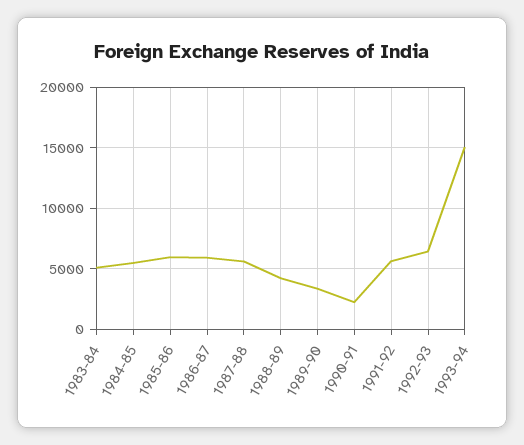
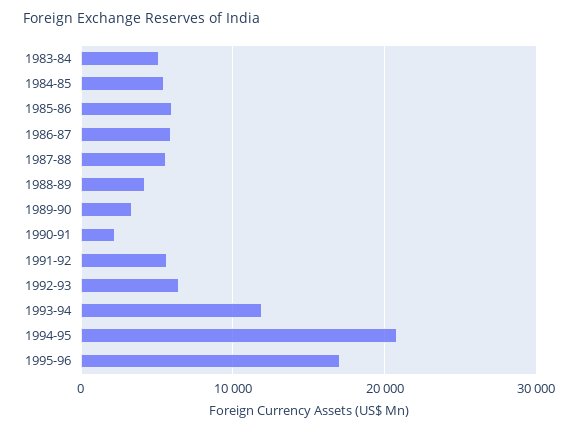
1993-94: 15000 -> 12000
1994-95: none -> 21000
1995-96: none -> 17000

